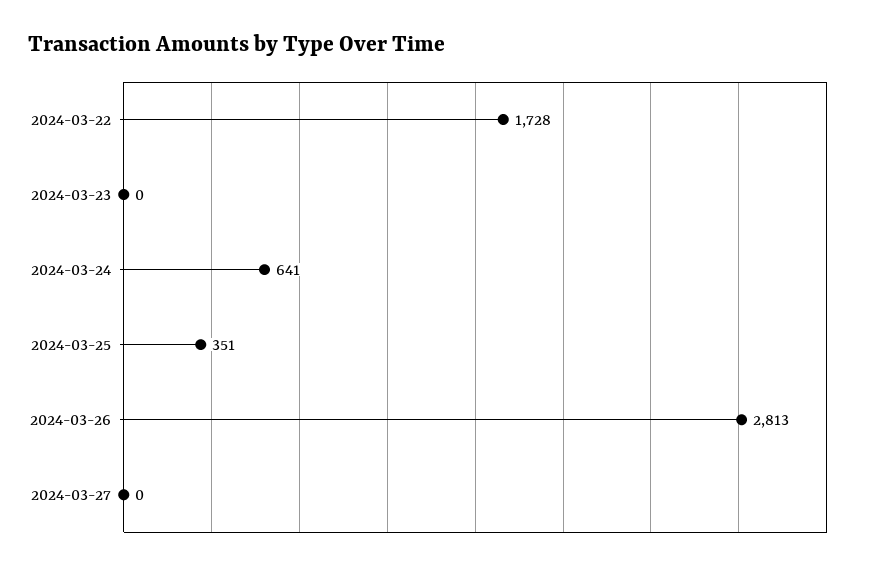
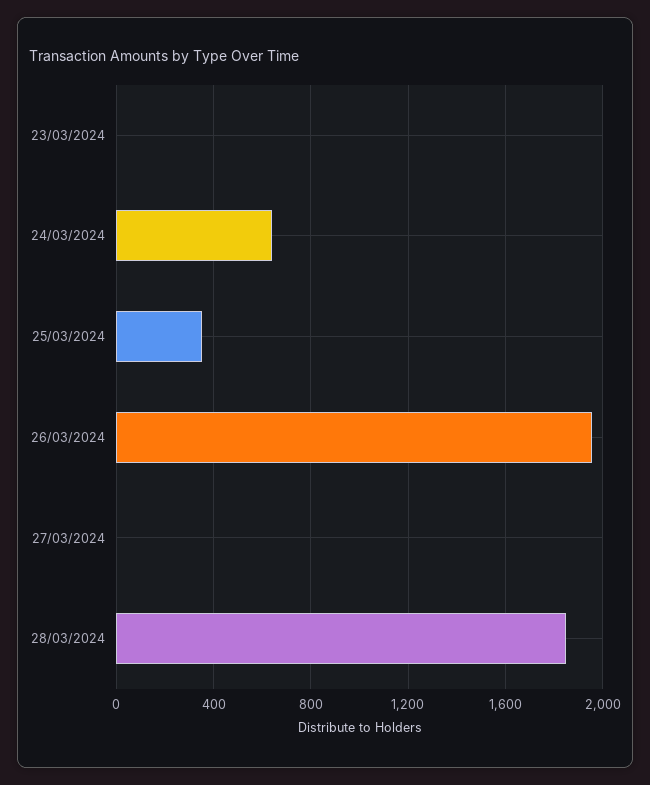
2024-03-22: 1728 -> none
2024-03-26: 2813 -> 1950
28/03/2024: none -> 1850

